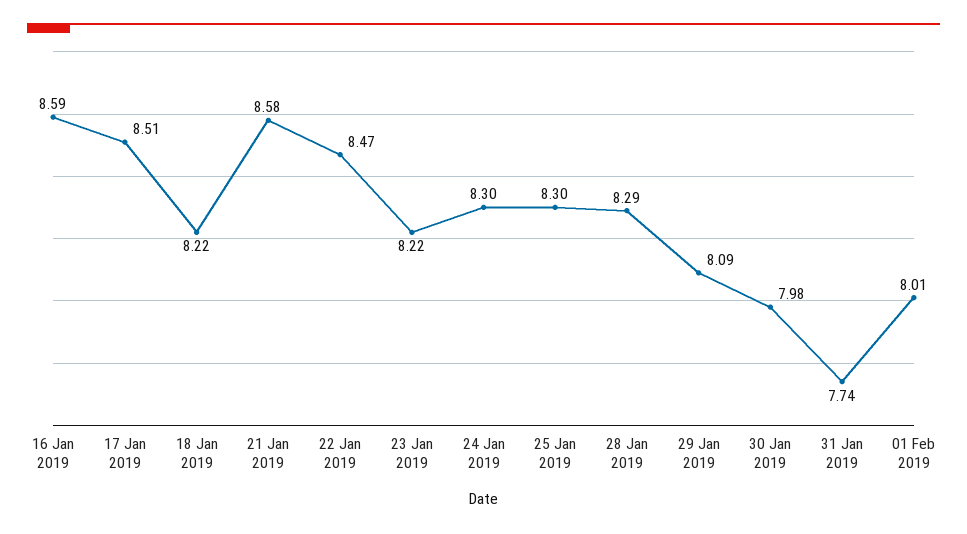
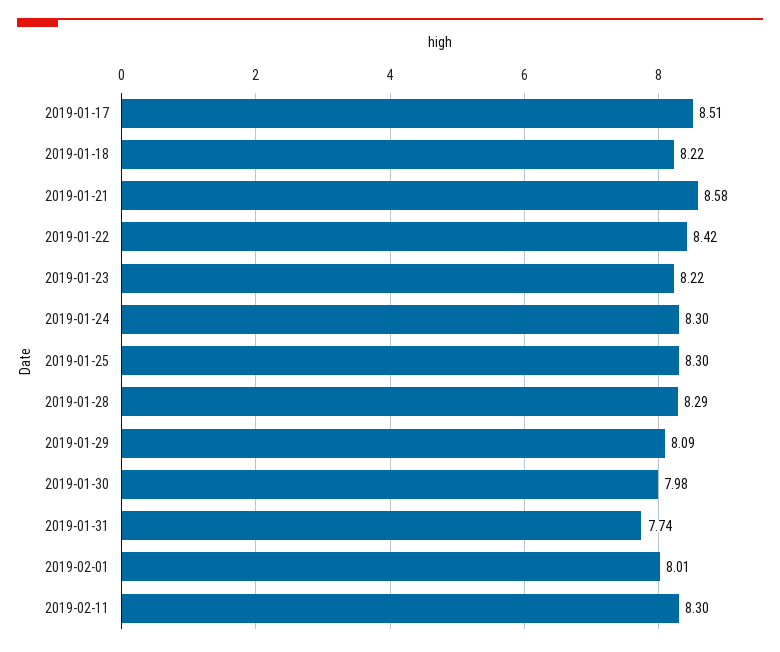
16 Jan 2019: 8.59 -> none
22 Jan 2019: 8.47 -> 8.42
2019-02-11: none -> 8.3

